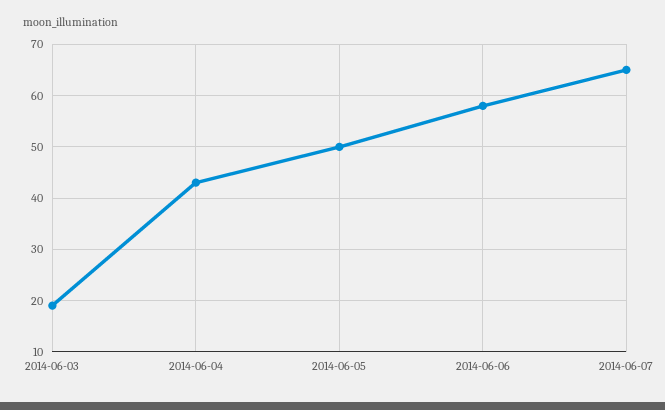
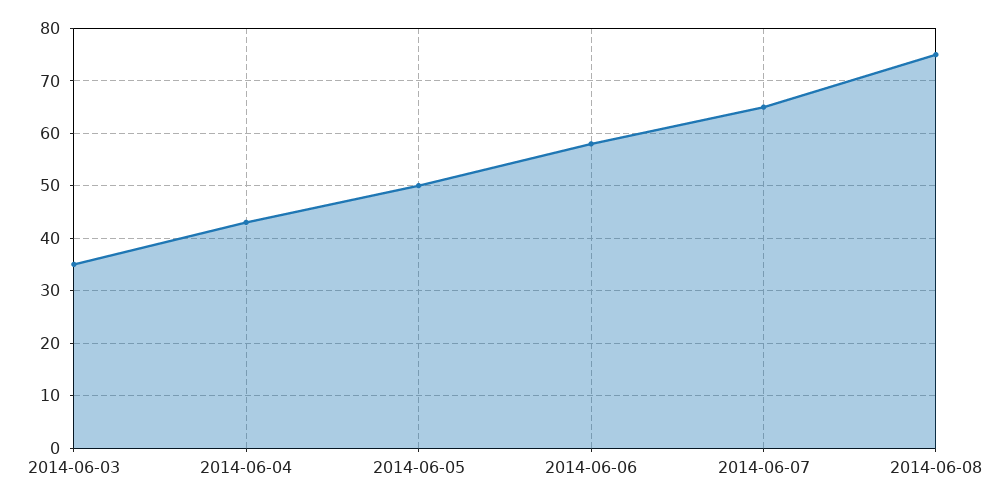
2014-06-03: 20 -> 35
2014-06-08: none -> 75

